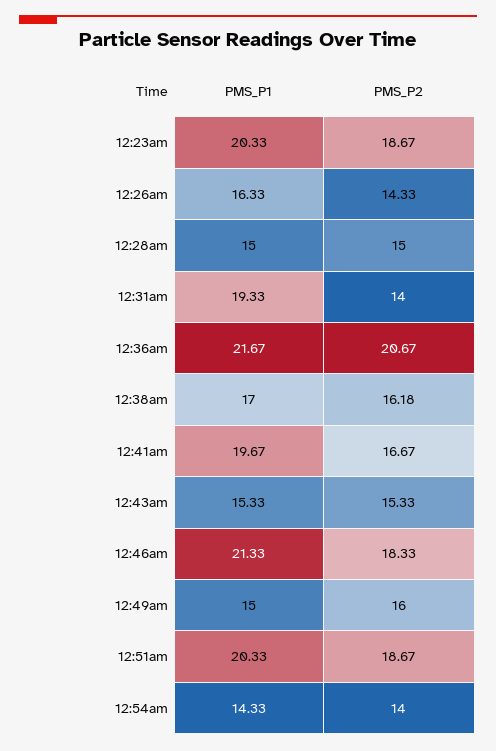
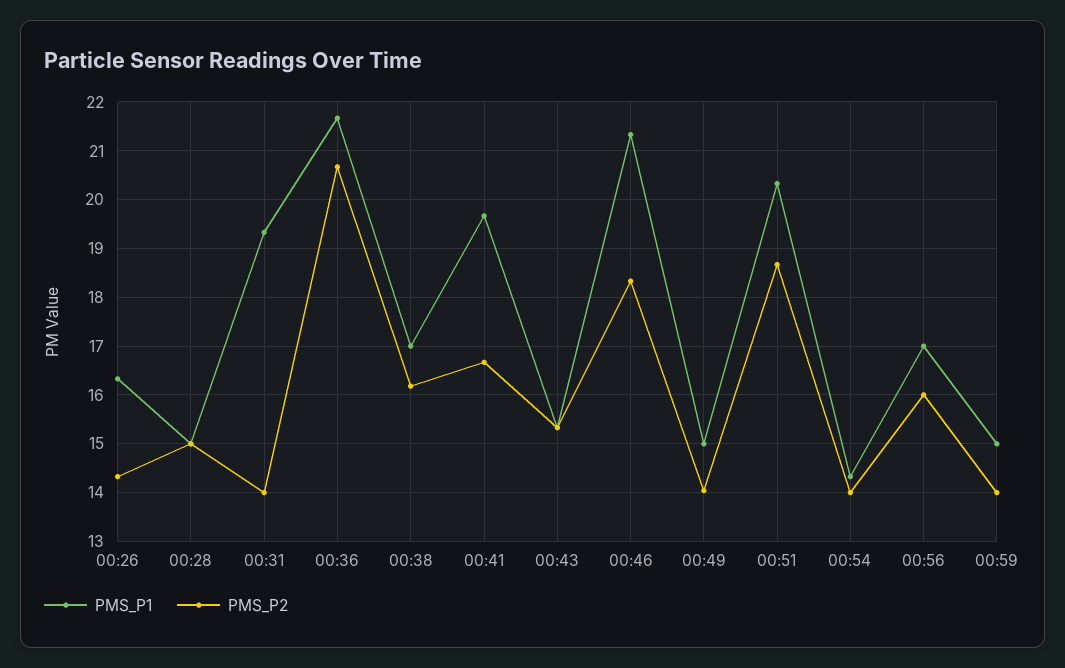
PMS_P1, 12:23am: 20.33 -> none
PMS_P2, 12:23am: 18.67 -> none
PMS_P2, 12:49am: 16 -> 14
PMS_P1, 00:56: none -> 17
PMS_P2, 00:56: none -> 16
PMS_P1, 00:59: none -> 15
PMS_P2, 00:59: none -> 14

